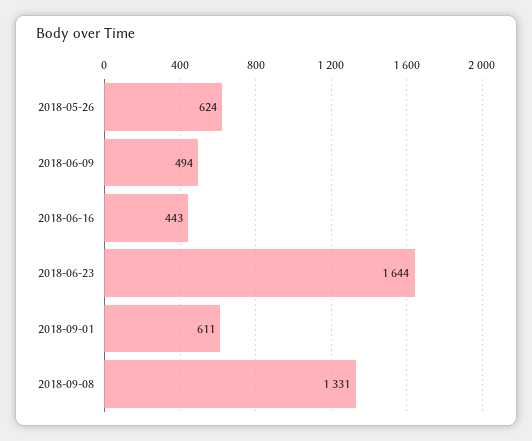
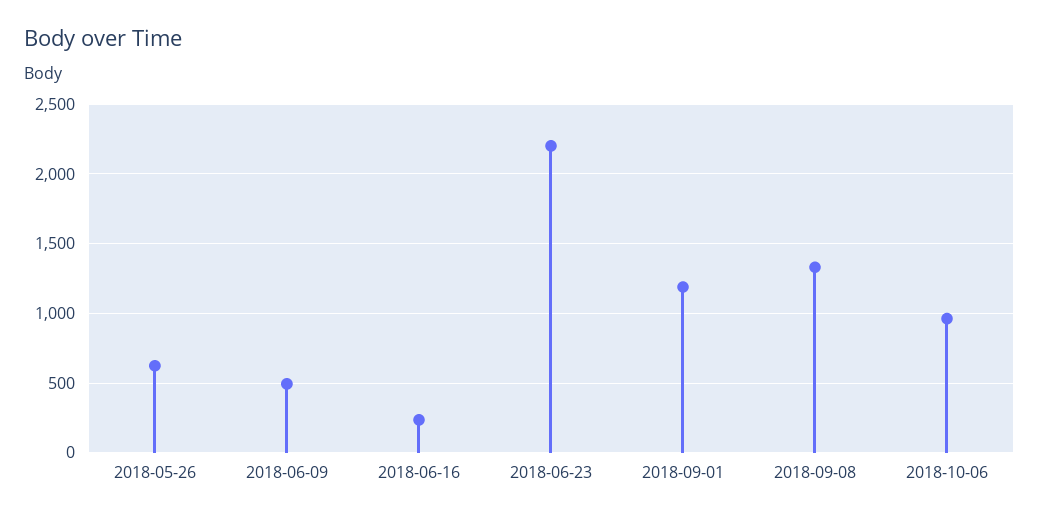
2018-06-16: 443 -> 250
2018-06-23: 1644 -> 2200
2018-09-01: 611 -> 1200
2018-10-06: none -> 950

